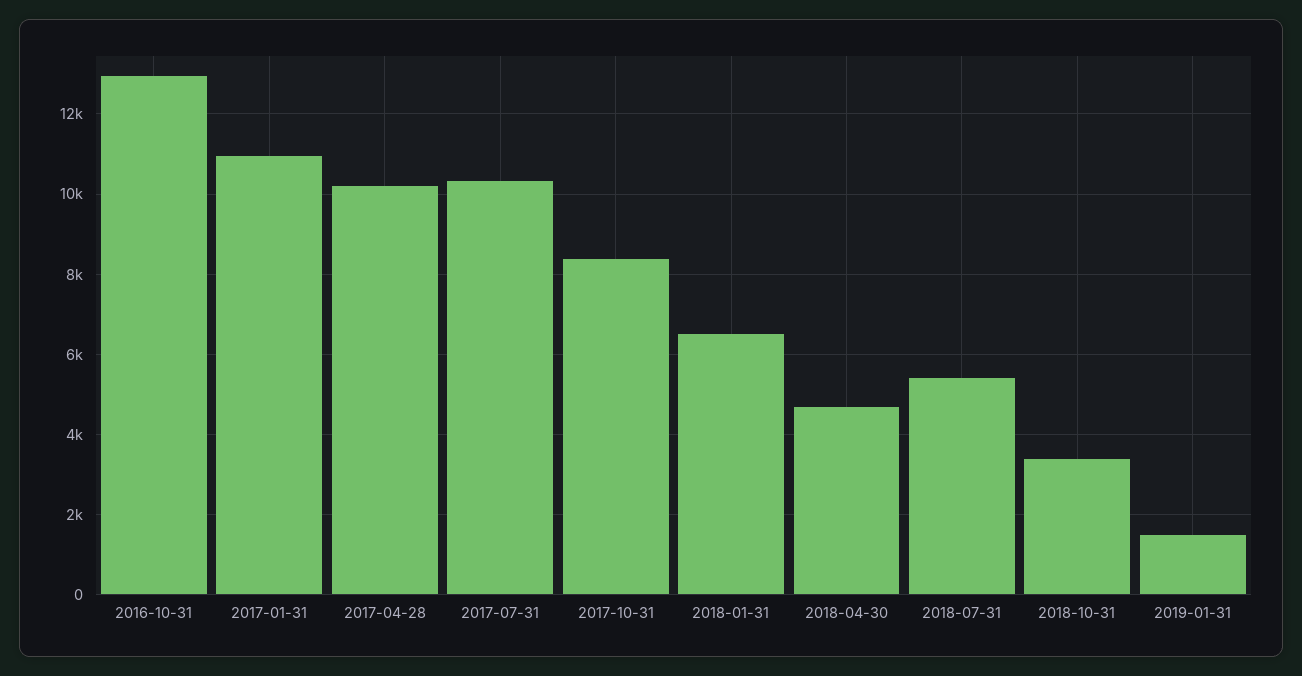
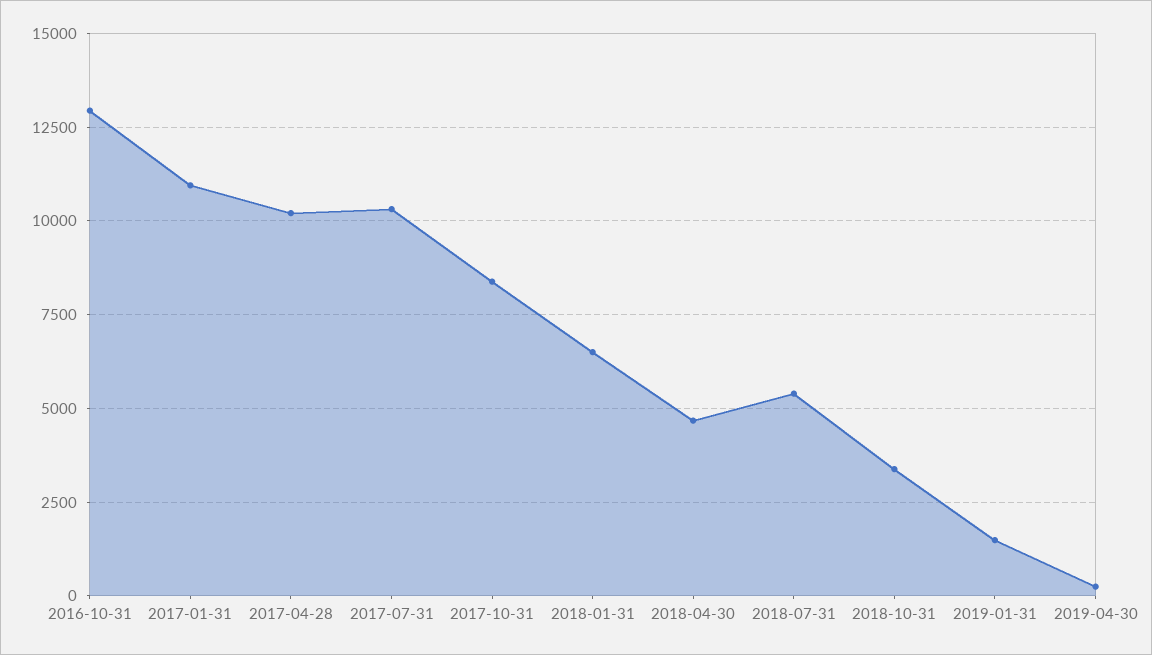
2019-04-30: none -> 250

